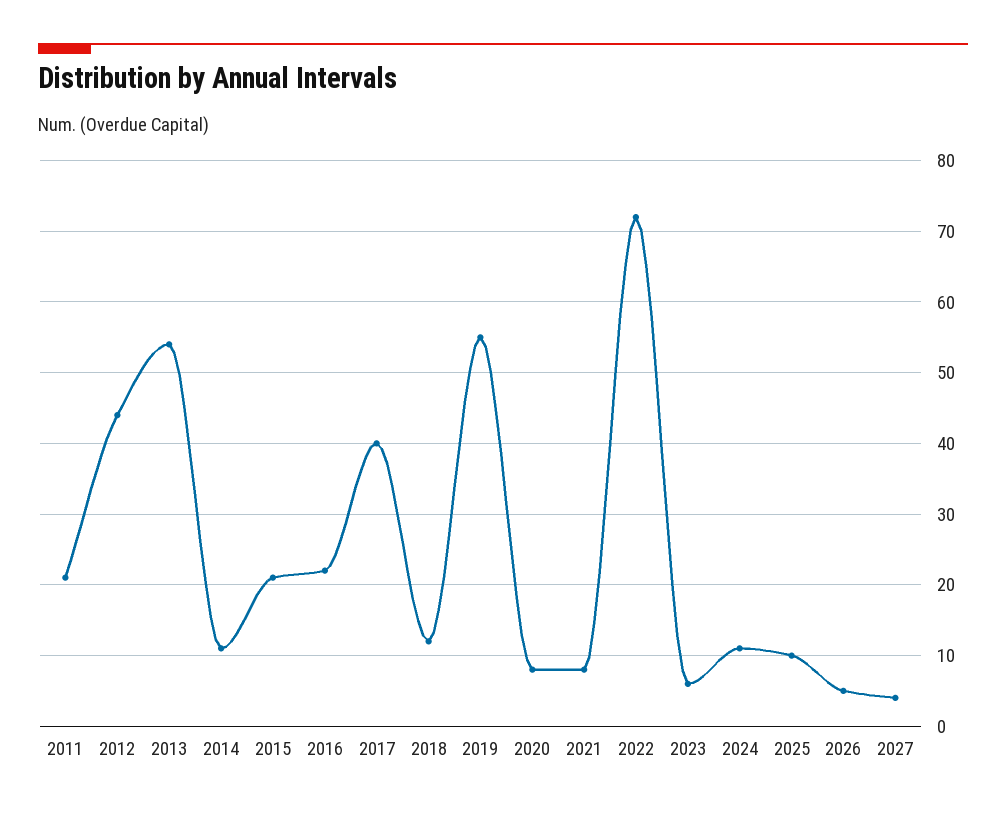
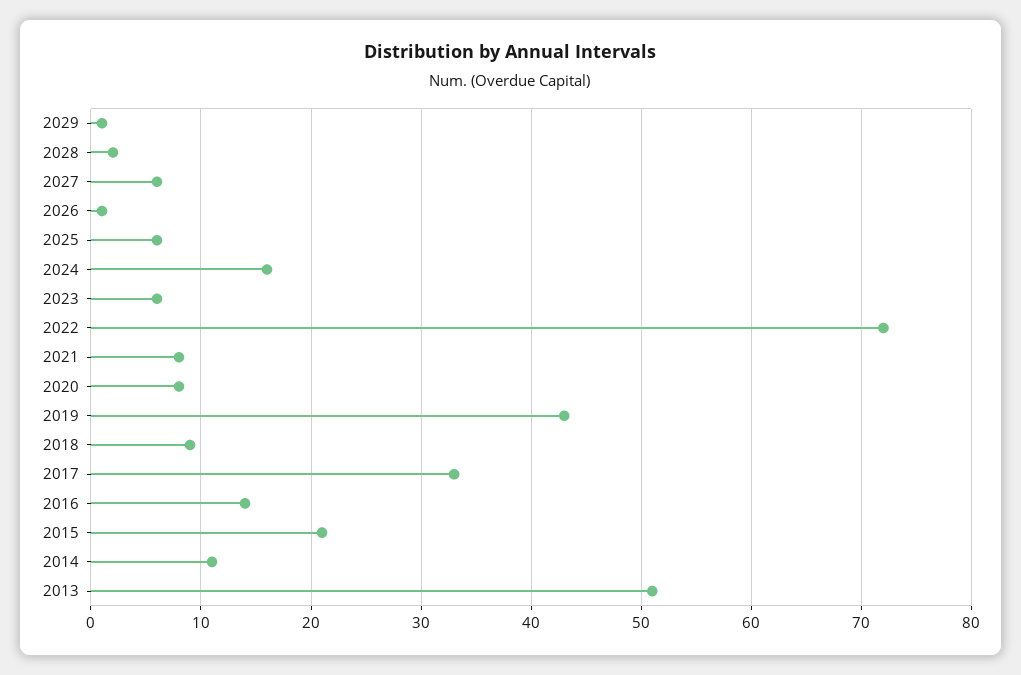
2011: 21 -> none
2012: 44 -> none
2013: 54 -> 51
2016: 22 -> 14
2017: 40 -> 33
2018: 12 -> 9
2019: 55 -> 43
2024: 11 -> 16
2025: 10 -> 6
2026: 5 -> 1
2027: 4 -> 6
2029: none -> 1
2028: none -> 2

